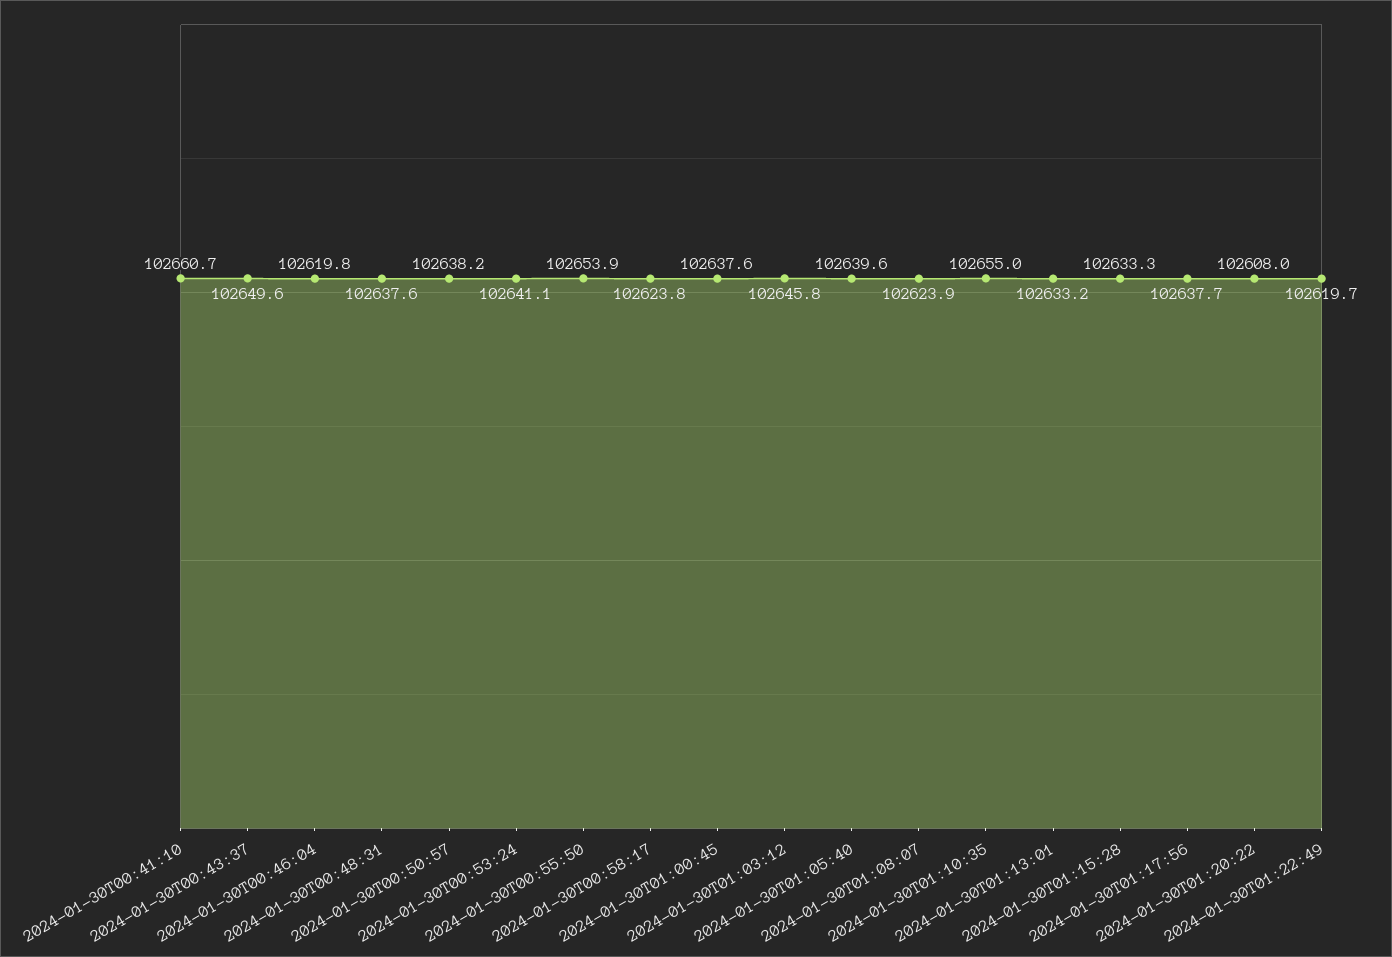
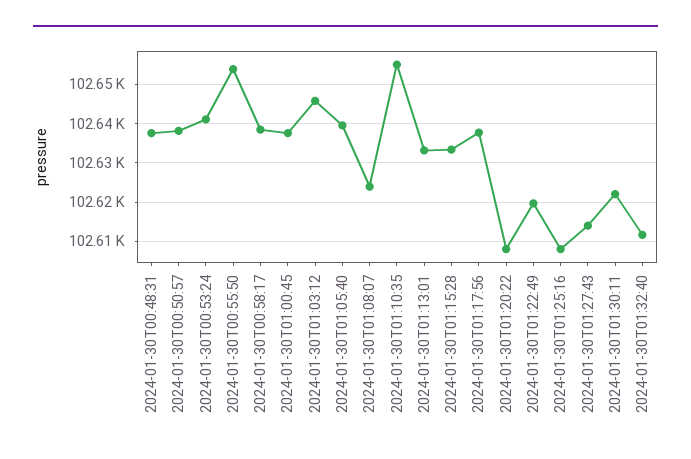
2024-01-30T00:41:10: 102660.7 -> none
2024-01-30T00:43:37: 102649.6 -> none
2024-01-30T00:46:04: 102619.8 -> none
2024-01-30T00:58:17: 102623.8 -> 102638
2024-01-30T01:25:16: none -> 102608
2024-01-30T01:27:43: none -> 102614
2024-01-30T01:30:11: none -> 102622
2024-01-30T01:32:40: none -> 102612

